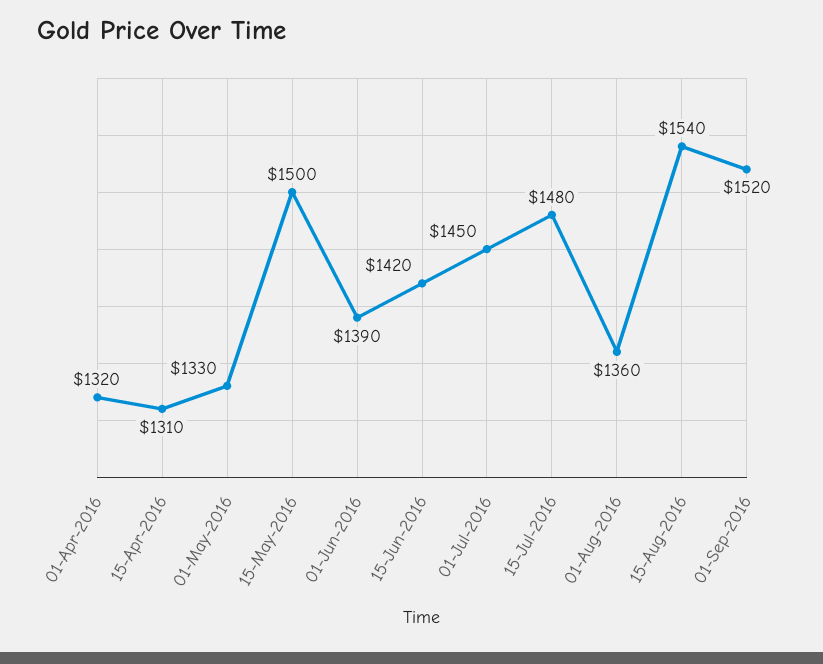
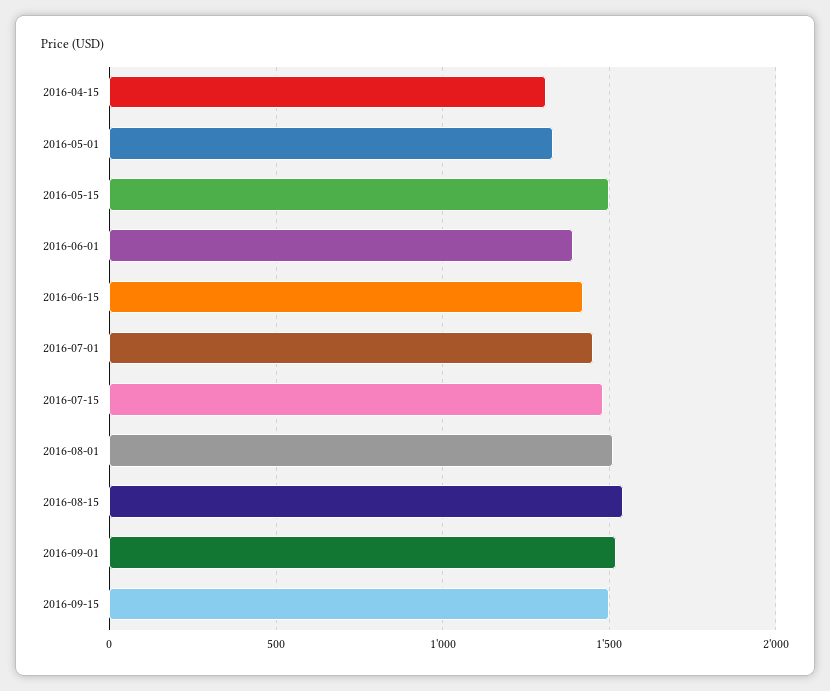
01-Apr-2016: 1320 -> none
01-Aug-2016: 1360 -> 1500
2016-09-15: none -> 1500

